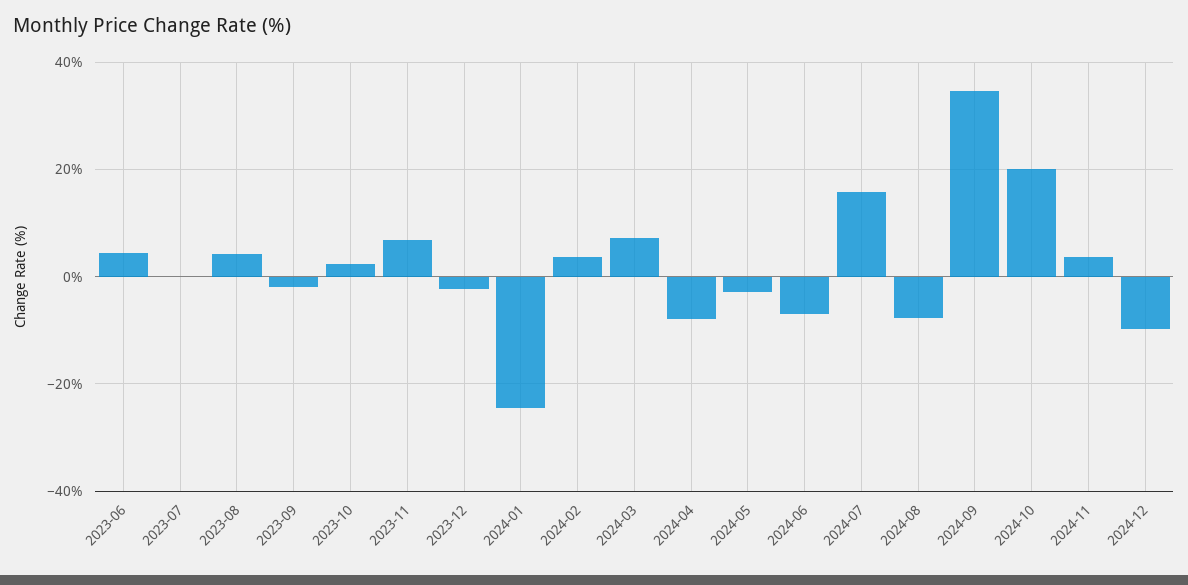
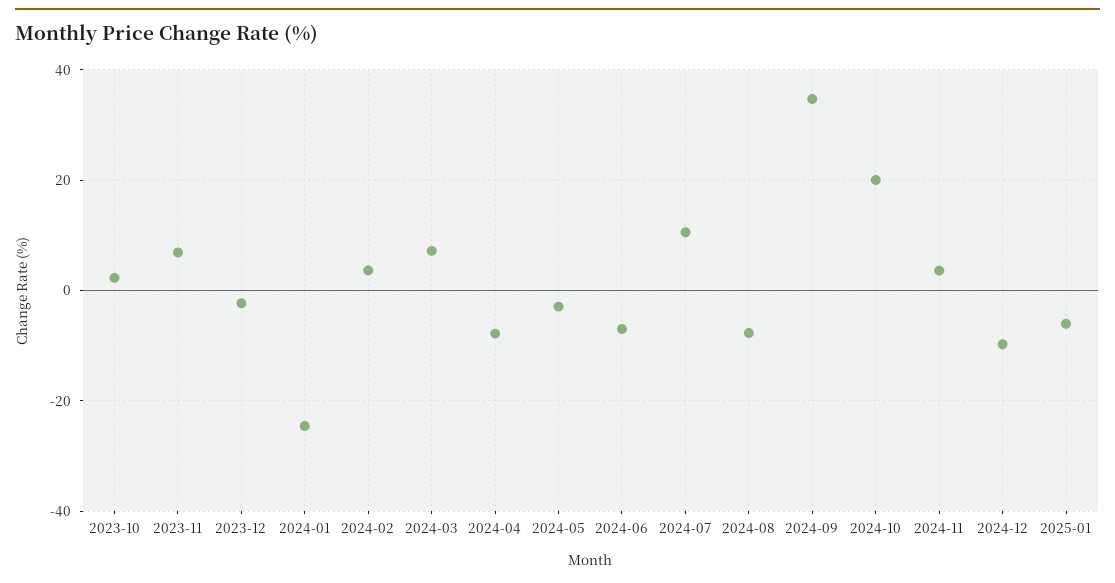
2023-06: 4 -> none
2023-07: 0 -> none
2023-08: 4 -> none
2023-09: -2 -> none
2024-07: 16 -> 10
2025-01: none -> -6

